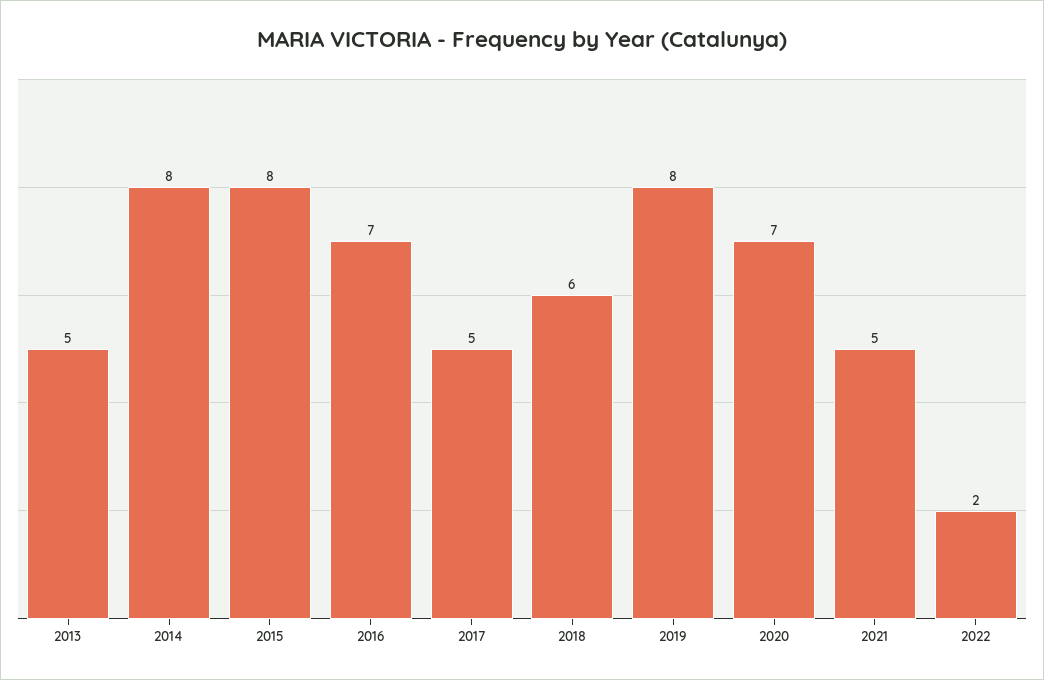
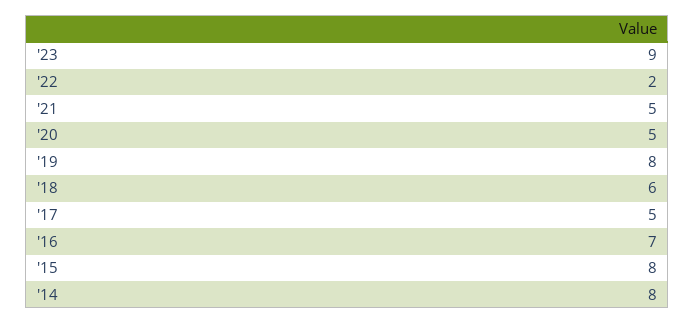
2013: 5 -> none
2020: 7 -> 5
'23: none -> 9

